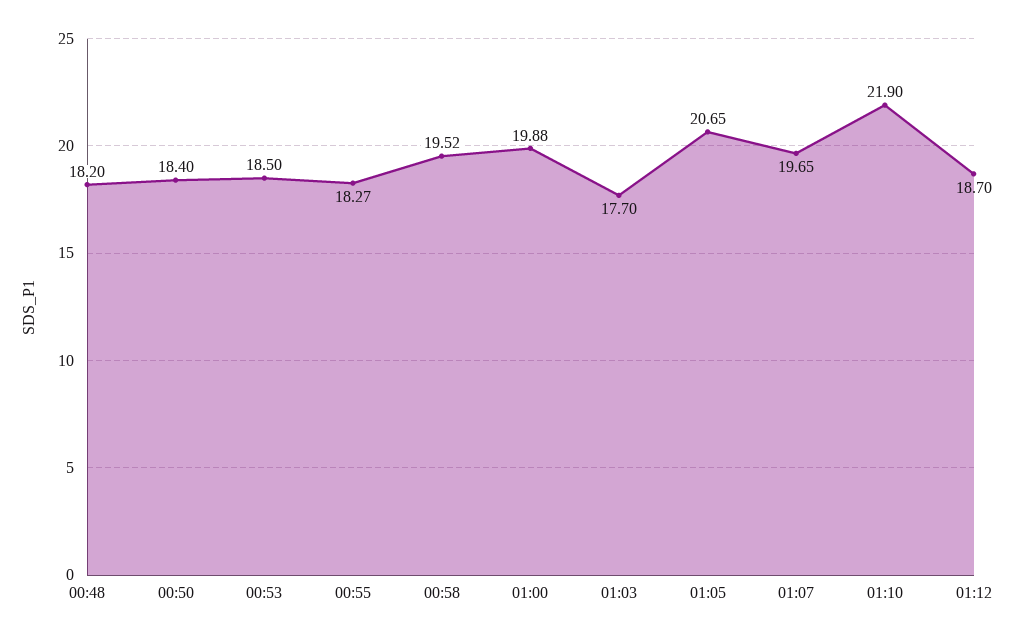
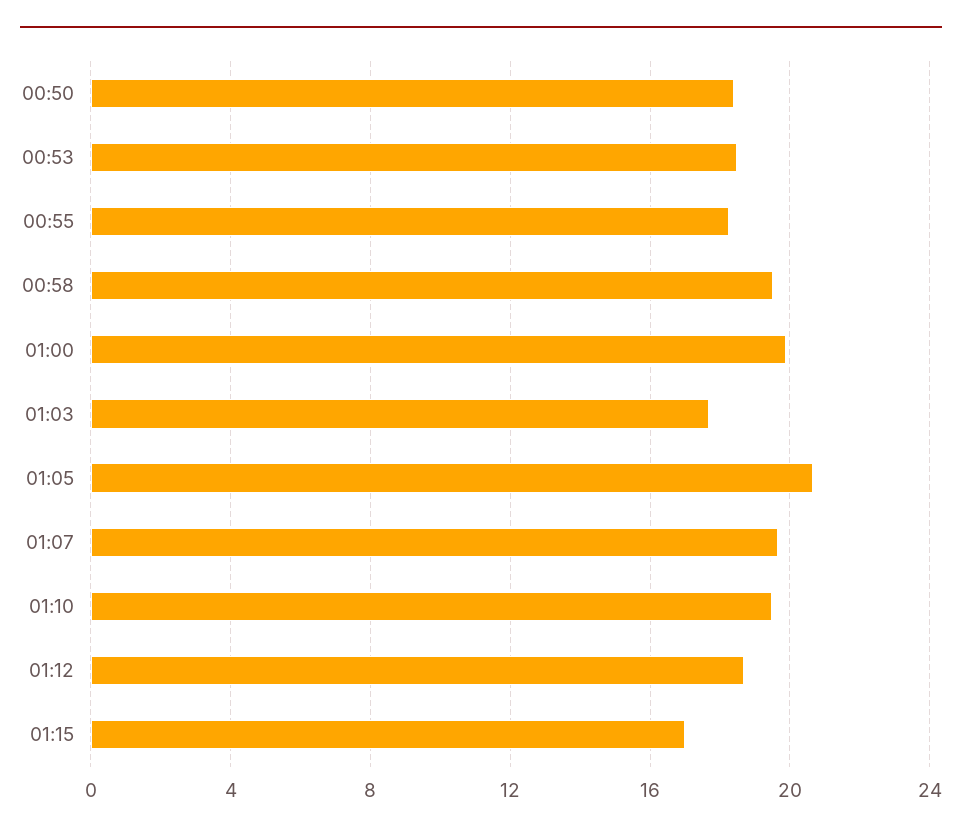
00:48: 18.2 -> none
01:10: 21.9 -> 19.5
01:15: none -> 17

